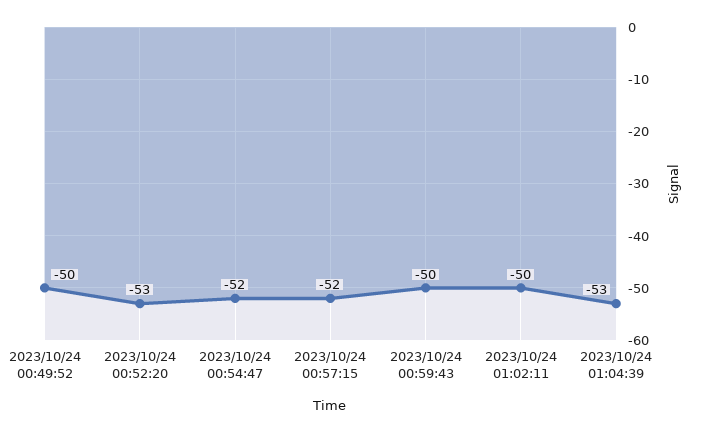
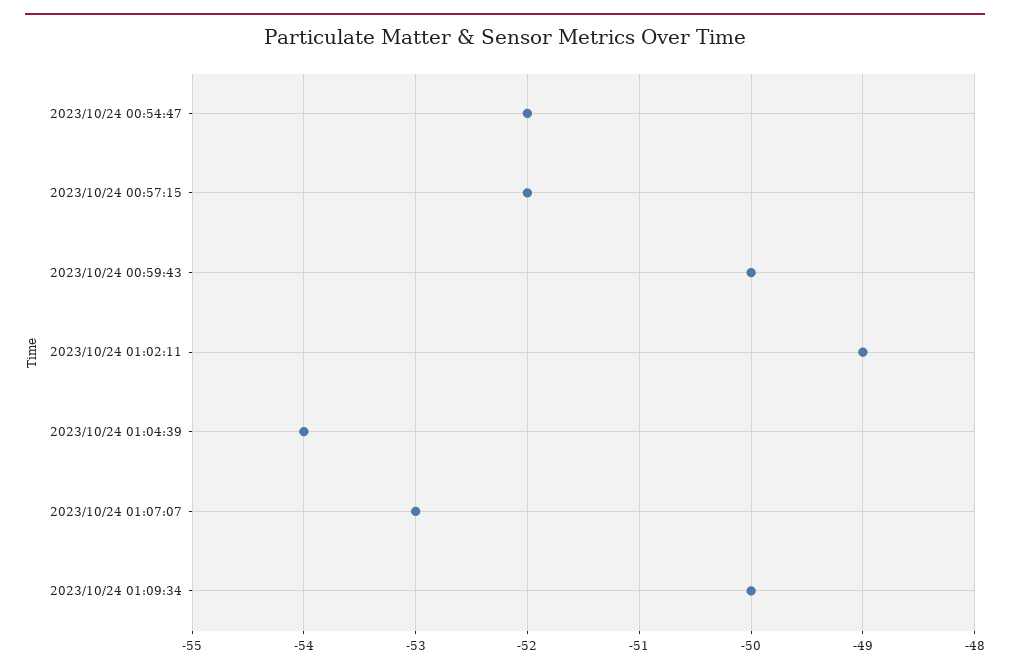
2023/10/24 00:49:52: -50 -> none
2023/10/24 00:52:20: -53 -> none
2023/10/24 01:02:11: -50 -> -49
2023/10/24 01:04:39: -53 -> -54
2023/10/24 01:07:07: none -> -53
2023/10/24 01:09:34: none -> -50

